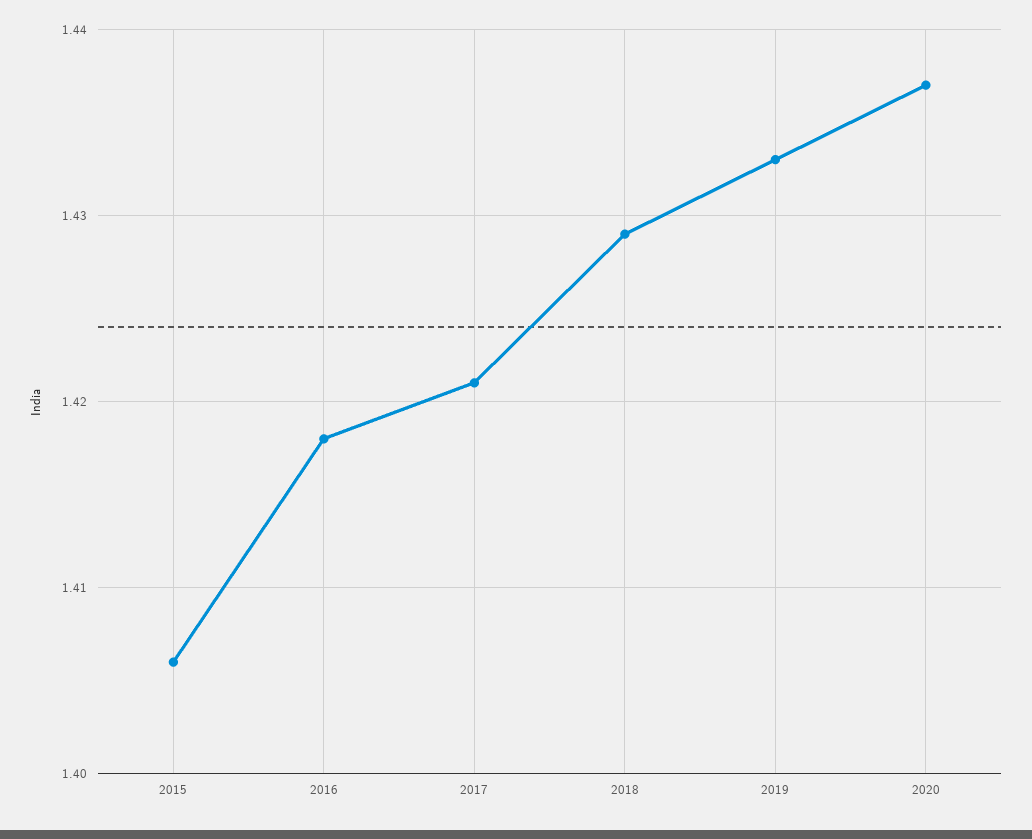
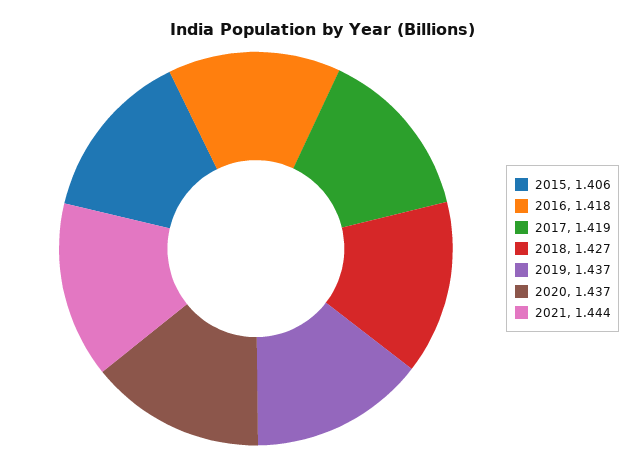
2017: 1.421 -> 1.419
2018: 1.429 -> 1.427
2019: 1.433 -> 1.437
2021: none -> 1.444

